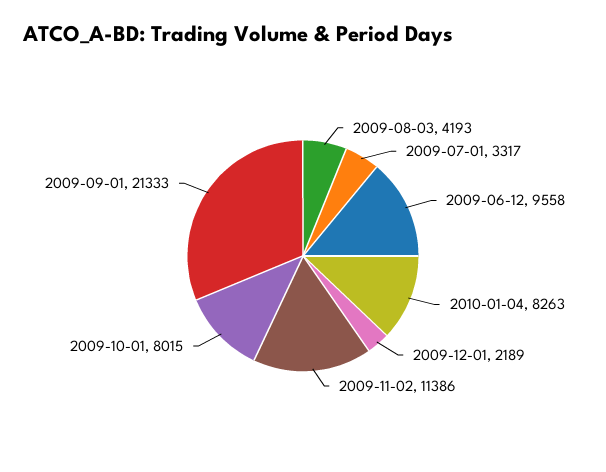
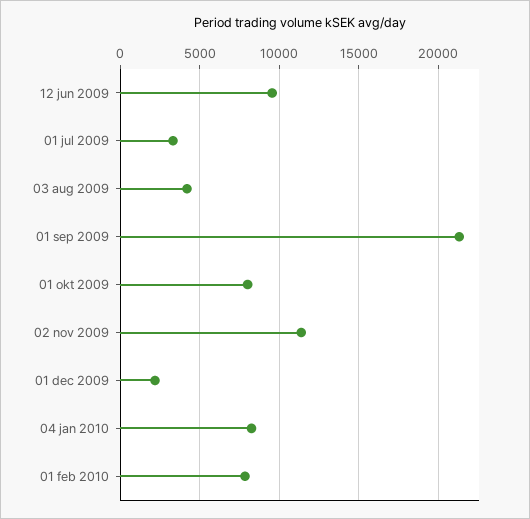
01 feb 2010: none -> 8000

